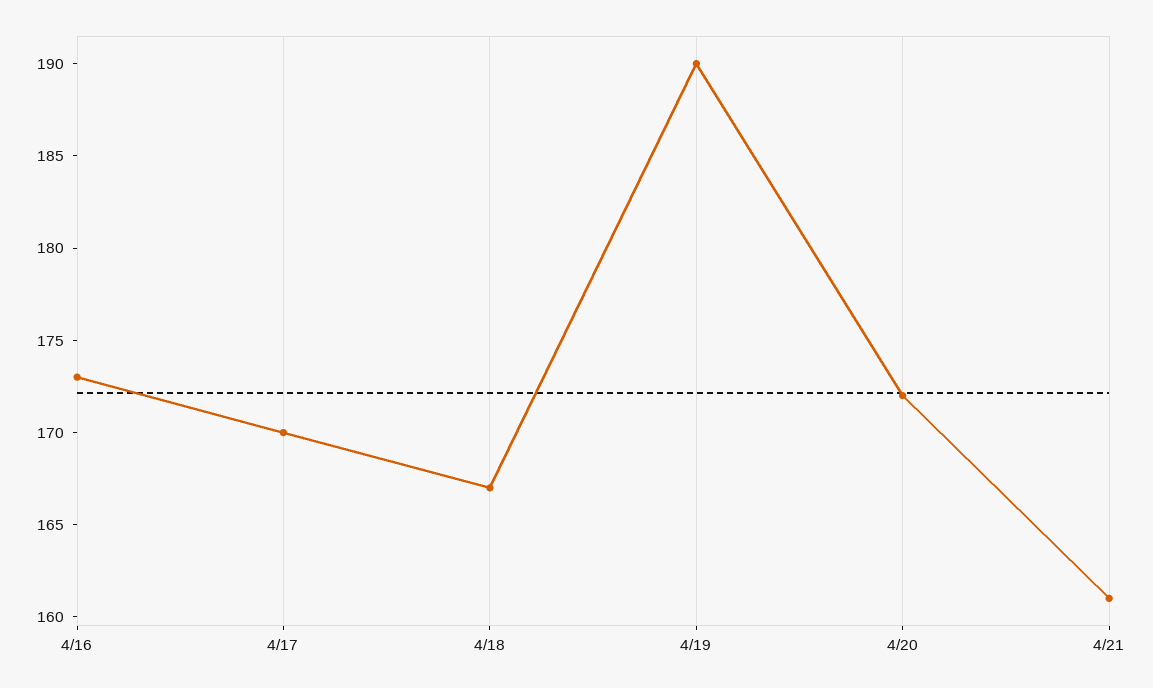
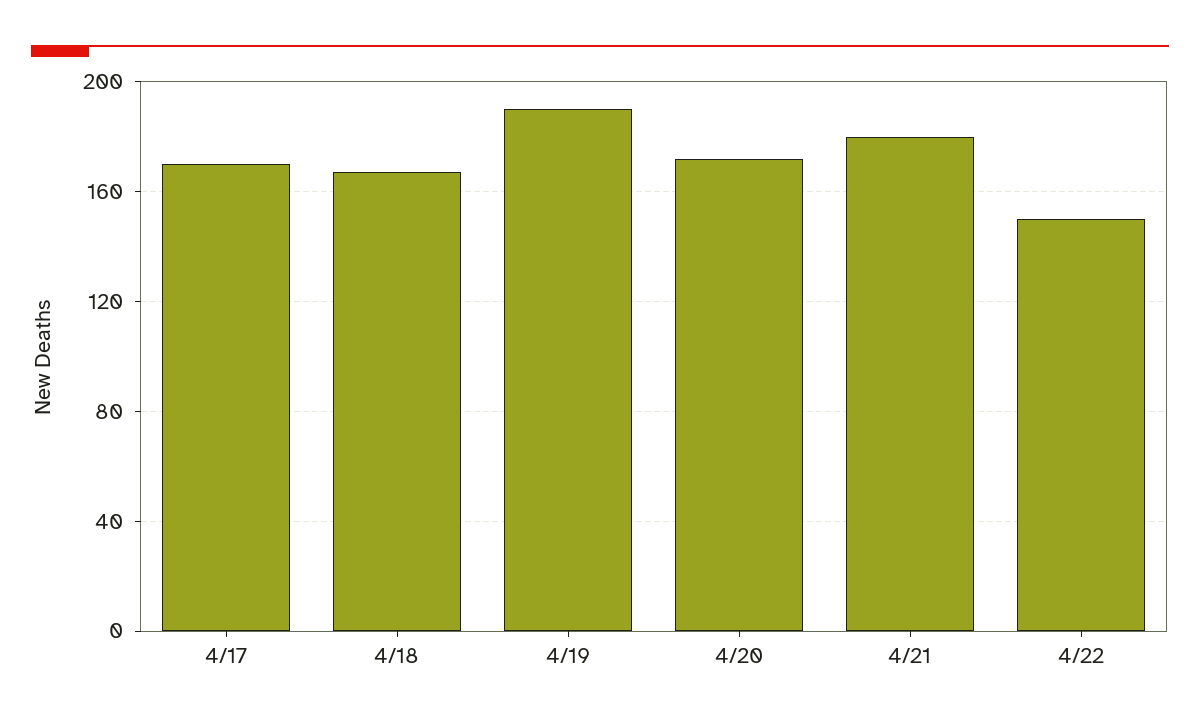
4/16: 173 -> none
4/21: 161 -> 180
4/22: none -> 150

